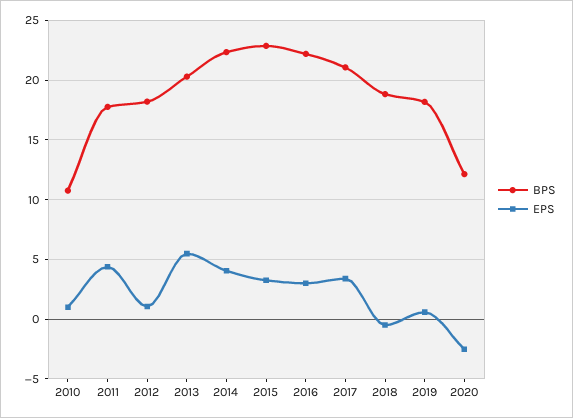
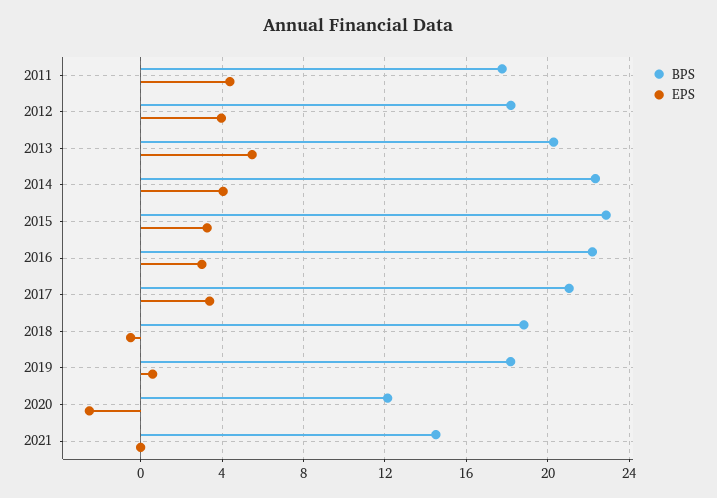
BPS, 2010: 11 -> none
EPS, 2010: 1 -> none
EPS, 2012: 1 -> 4
BPS, 2021: none -> 14.5
EPS, 2021: none -> 0

